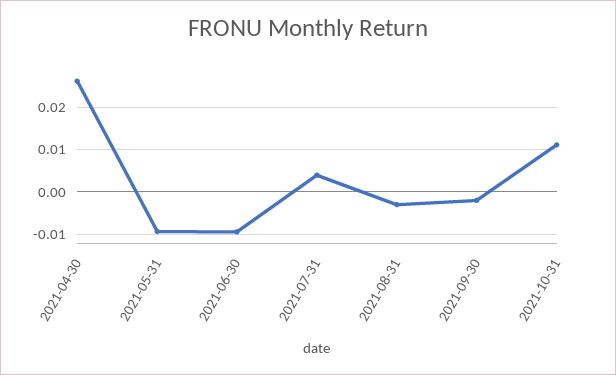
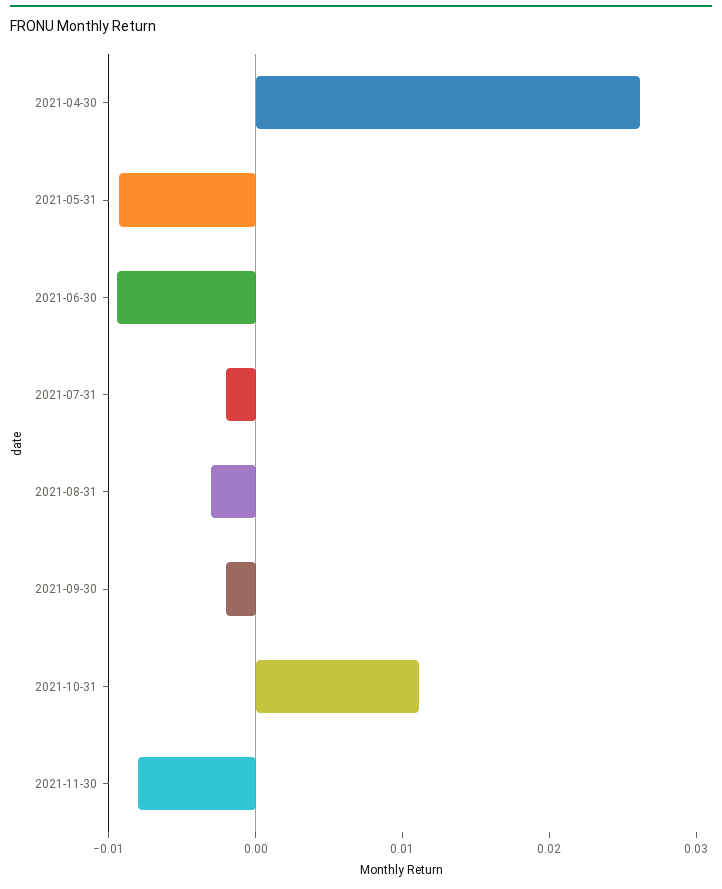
2021-07-31: 0.004 -> -0.002
2021-11-30: none -> -0.008

